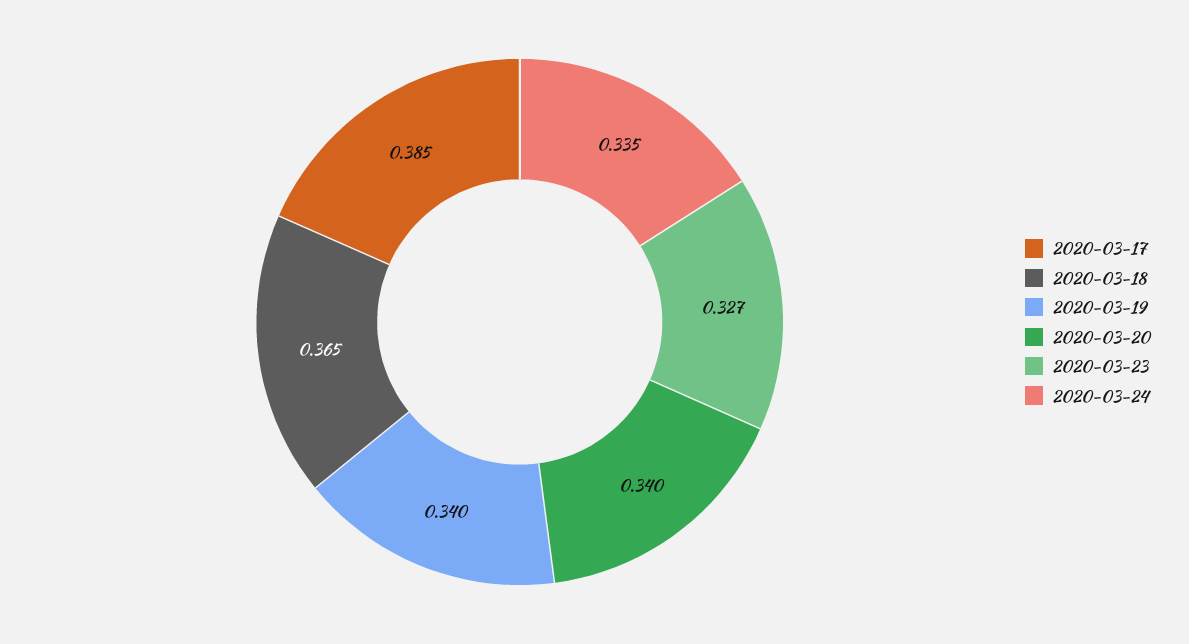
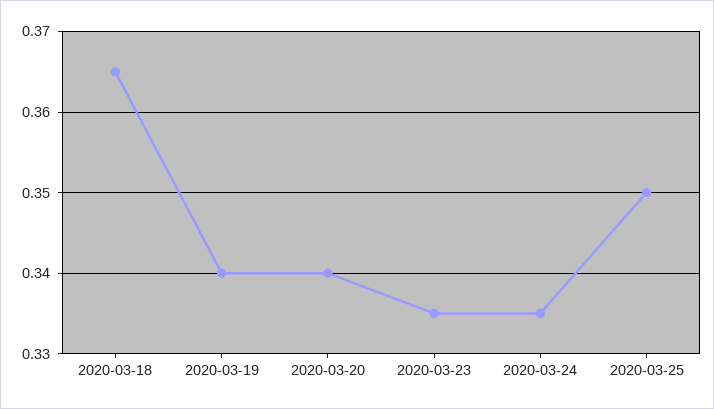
2020-03-17: 0.385 -> none
2020-03-23: 0.327 -> 0.335
2020-03-25: none -> 0.35

